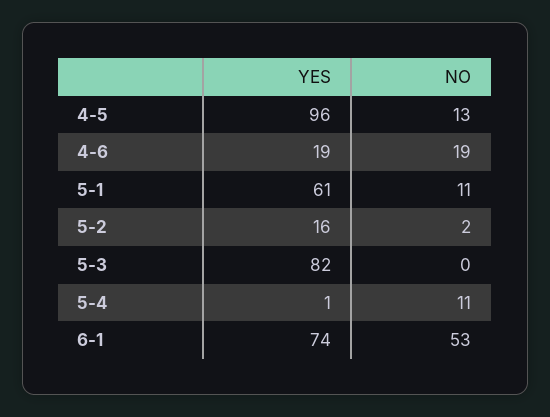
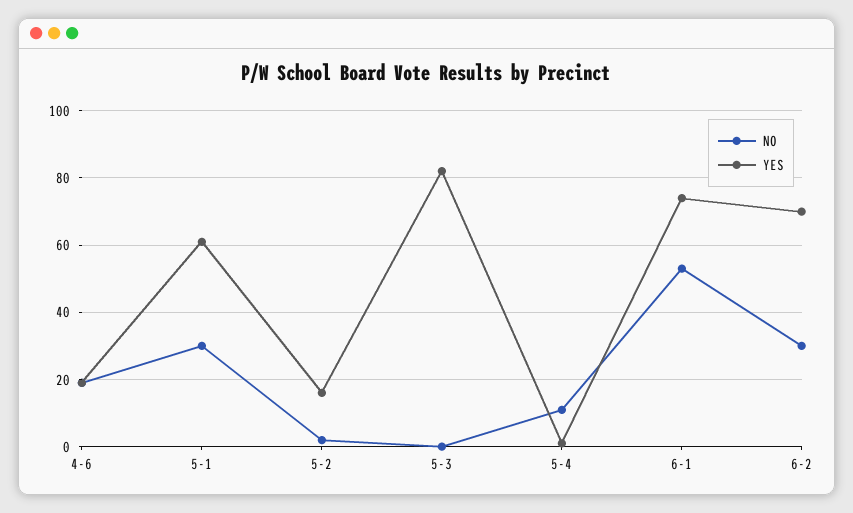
YES, 4-5: 96 -> none
NO, 4-5: 13 -> none
NO, 5-1: 11 -> 30
NO, 6-2: none -> 30
YES, 6-2: none -> 70

